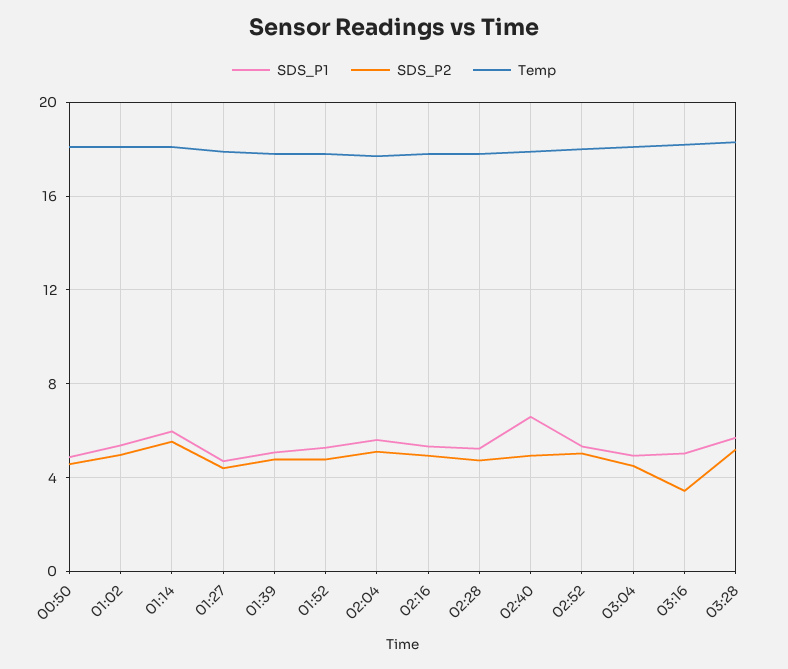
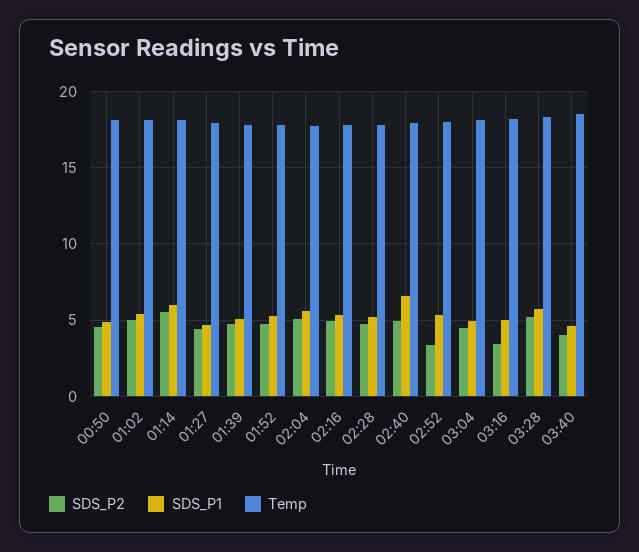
SDS_P2, 02:52: 5 -> 3.5
SDS_P2, 03:40: none -> 4
SDS_P1, 03:40: none -> 4.5
Temp, 03:40: none -> 18.5

